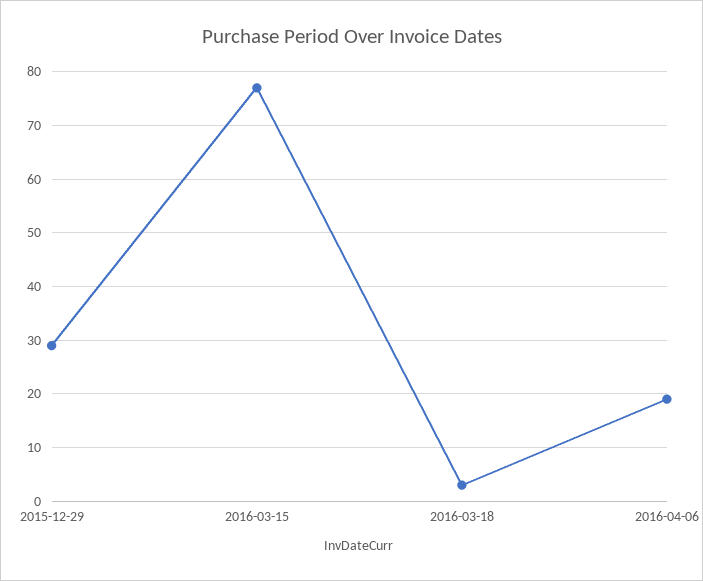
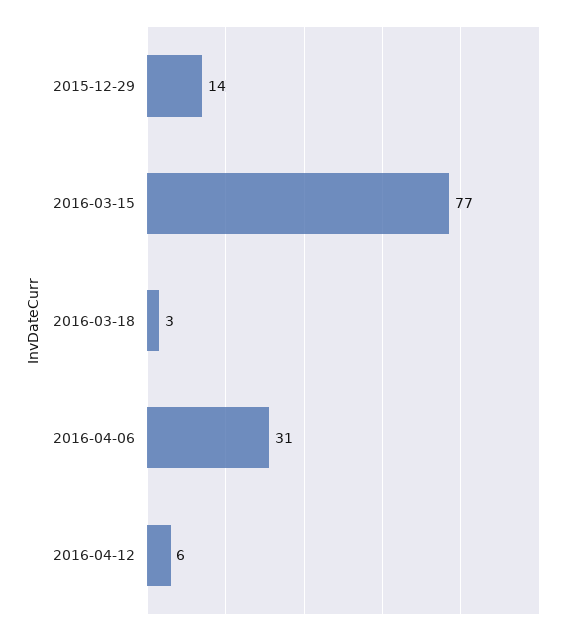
2015-12-29: 30 -> 14
2016-04-06: 20 -> 31
2016-04-12: none -> 6

